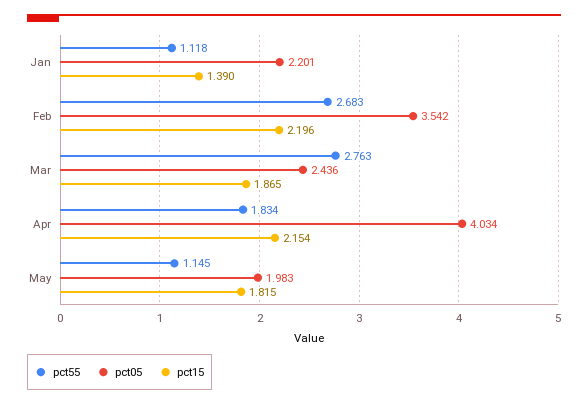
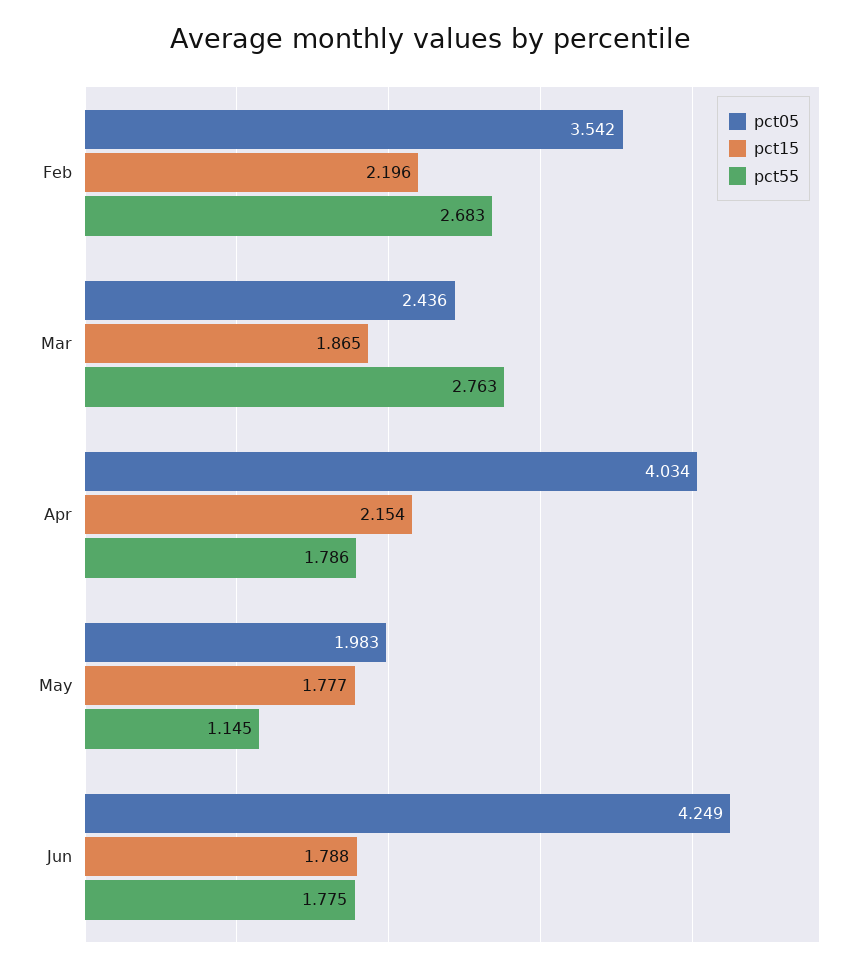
pct55, Jan: 1.118 -> none
pct05, Jan: 2.201 -> none
pct15, Jan: 1.39 -> none
pct55, Apr: 1.834 -> 1.786
pct15, May: 1.815 -> 1.777
pct05, Jun: none -> 4.249
pct15, Jun: none -> 1.788
pct55, Jun: none -> 1.775

